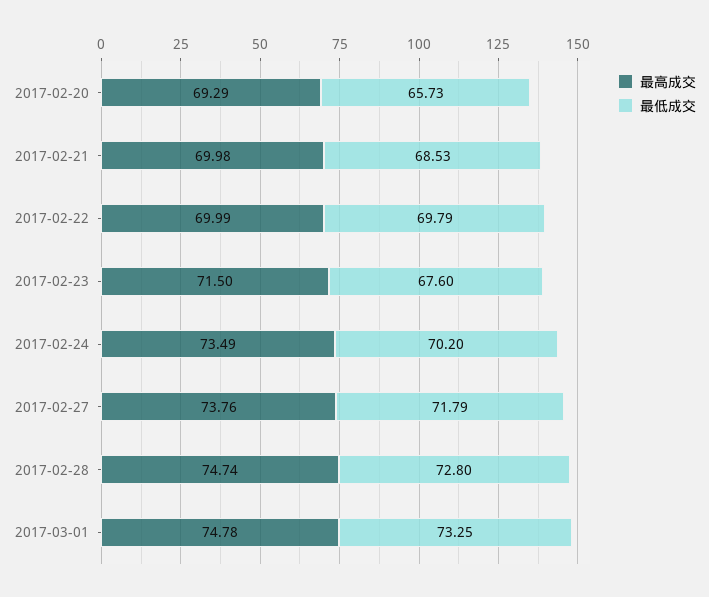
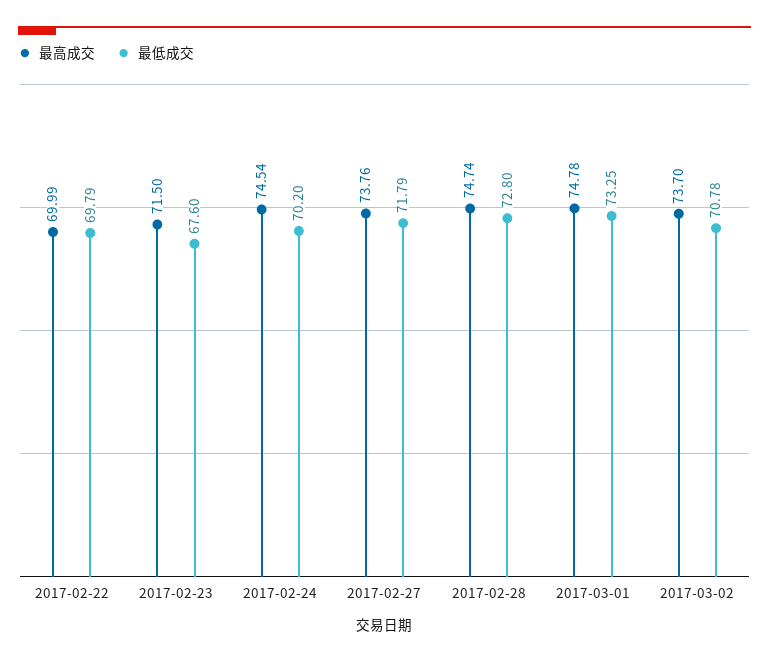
最高成交, 2017-02-20: 69.29 -> none
最低成交, 2017-02-20: 65.73 -> none
最高成交, 2017-02-21: 69.98 -> none
最低成交, 2017-02-21: 68.53 -> none
最高成交, 2017-02-24: 73.49 -> 74.54
最高成交, 2017-03-02: none -> 73.7
最低成交, 2017-03-02: none -> 70.78

